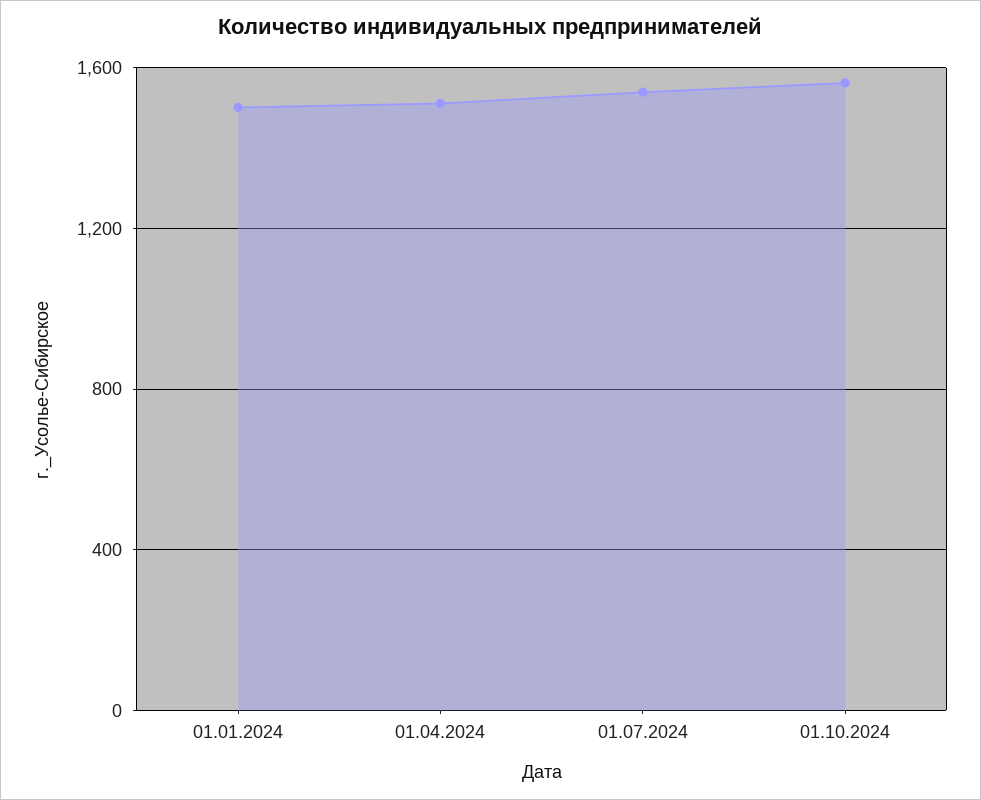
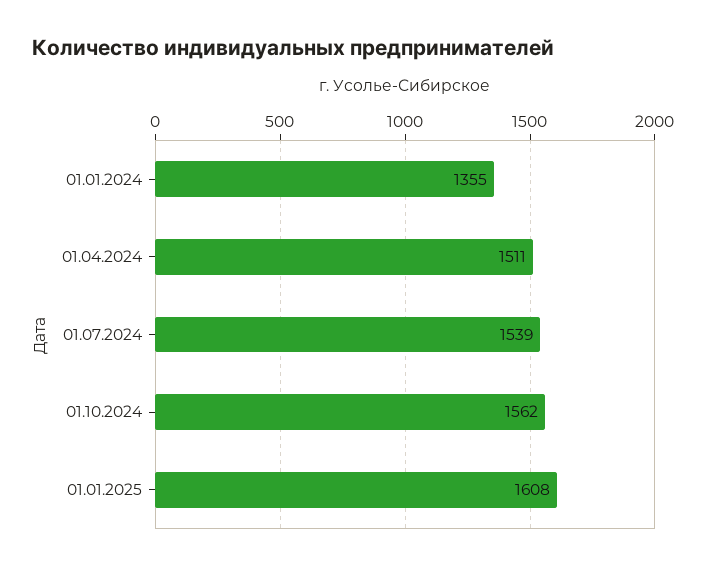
01.01.2024: 1500 -> 1355
01.01.2025: none -> 1608

